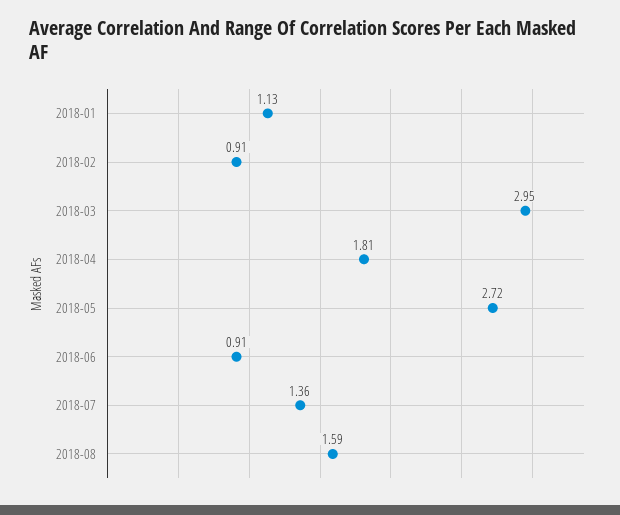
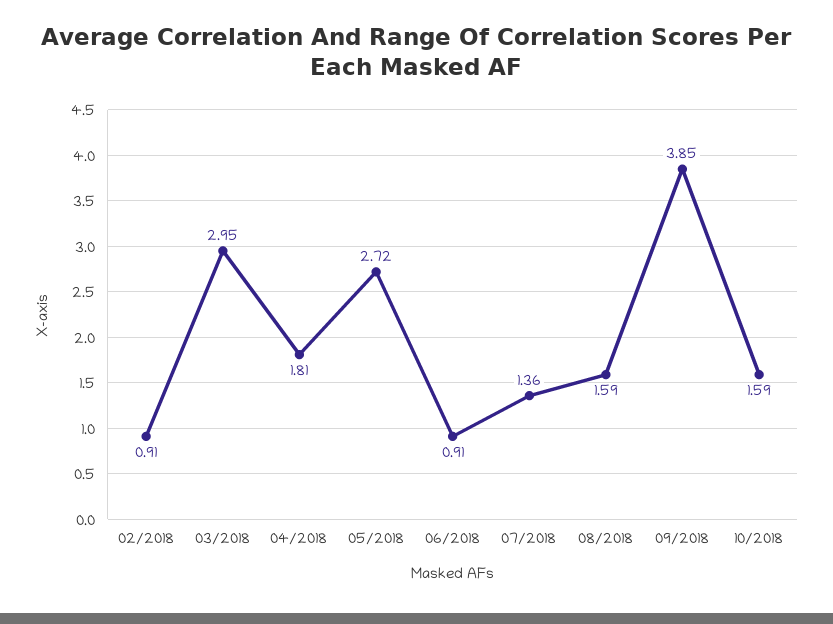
2018-01: 1.13 -> none
09/2018: none -> 3.85
10/2018: none -> 1.59

